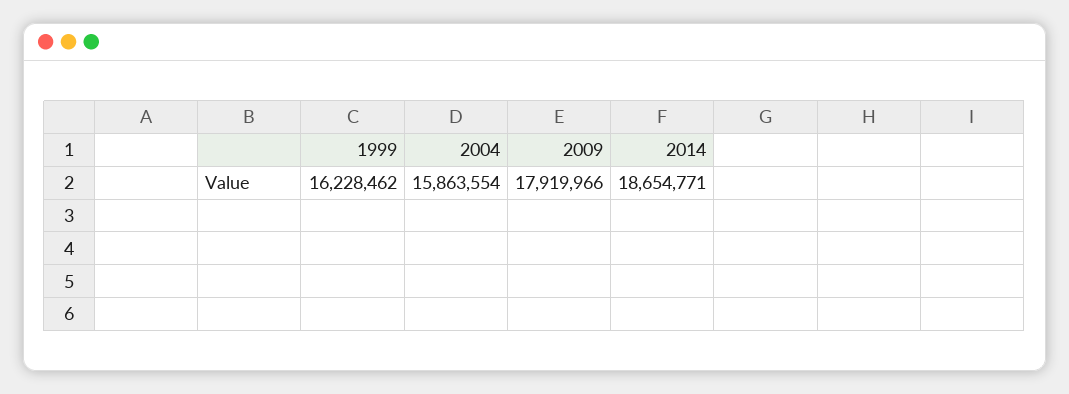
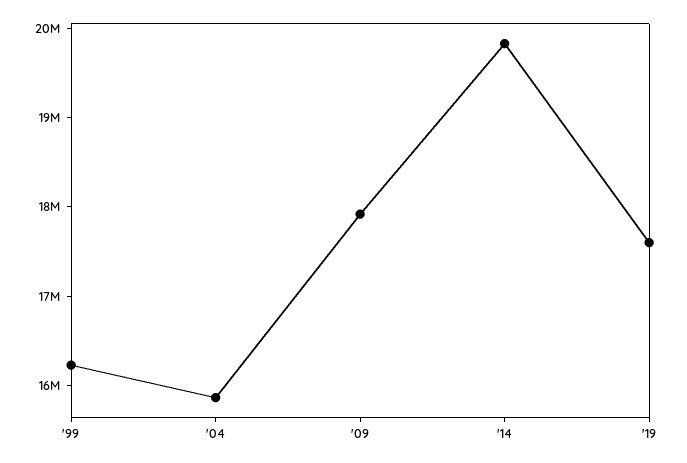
2014: 18654771 -> 19800000
'19: none -> 17600000

